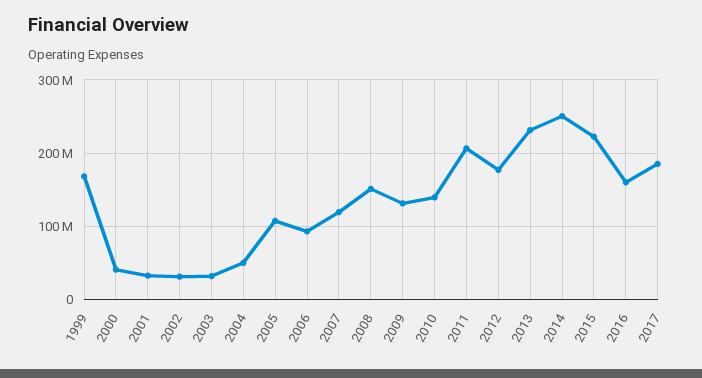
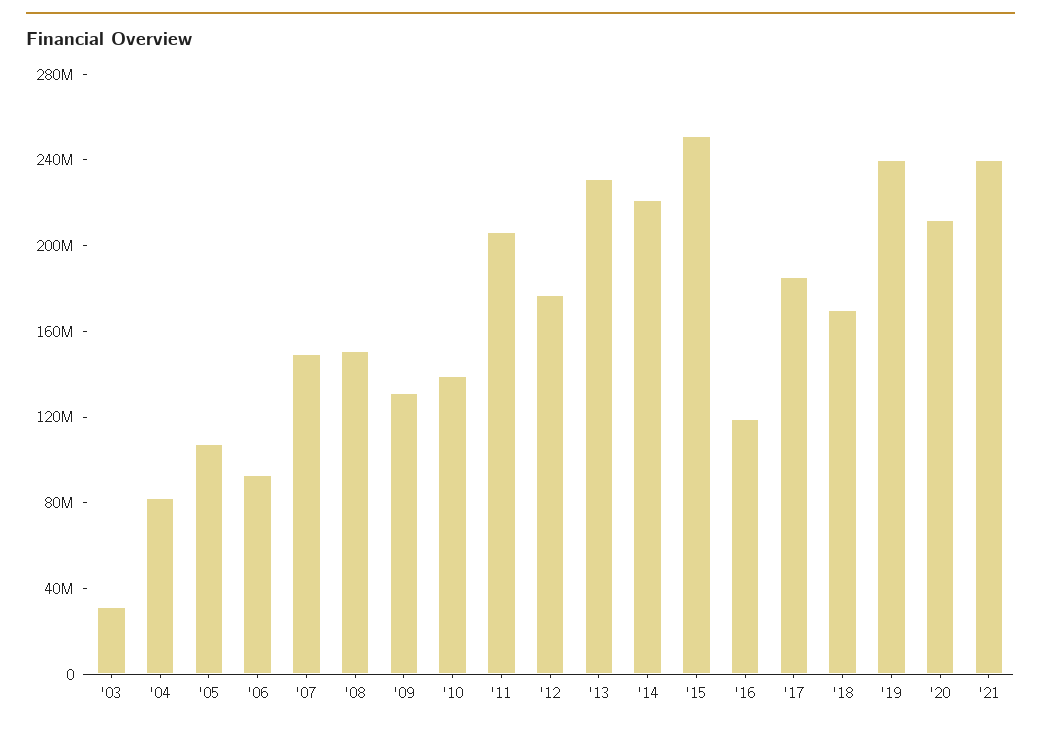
1999: 170000000 -> none
2000: 40000000 -> none
2001: 30000000 -> none
2002: 30000000 -> none
2004: 50000000 -> 80000000
2007: 120000000 -> 150000000
2014: 250000000 -> 220000000
2015: 220000000 -> 250000000
2016: 160000000 -> 120000000
'18: none -> 170000000
'19: none -> 240000000
'20: none -> 210000000
'21: none -> 240000000

